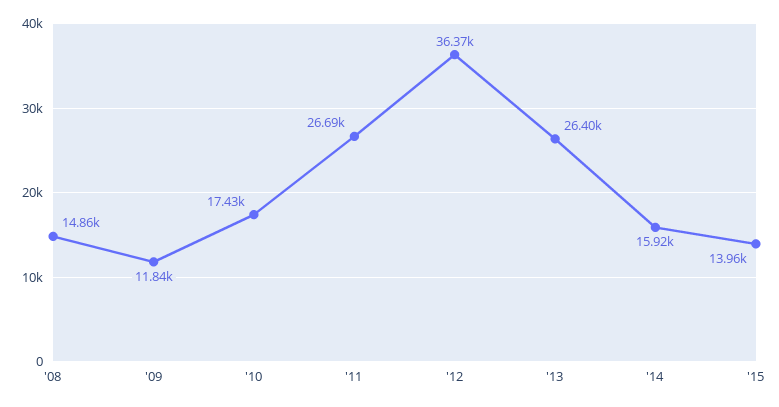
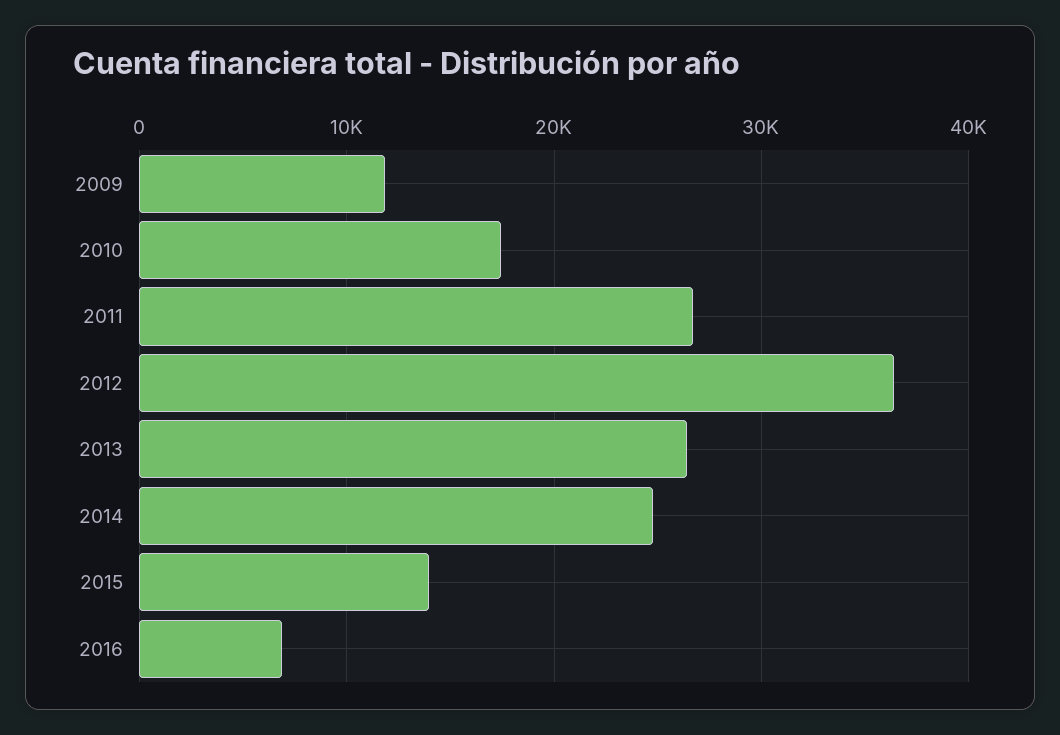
'08: 14860 -> none
'14: 15920 -> 25000
2016: none -> 7000

